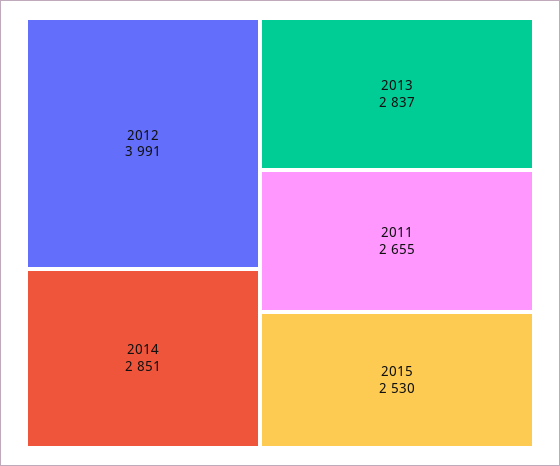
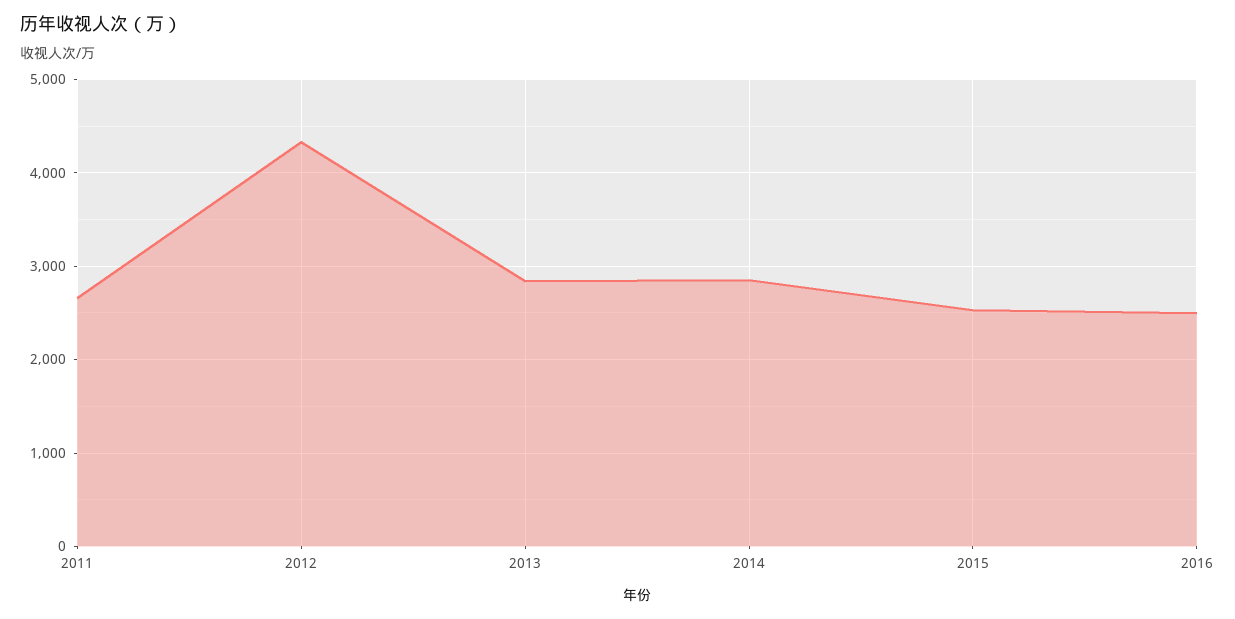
2012: 3991 -> 4300
2016: none -> 2500

